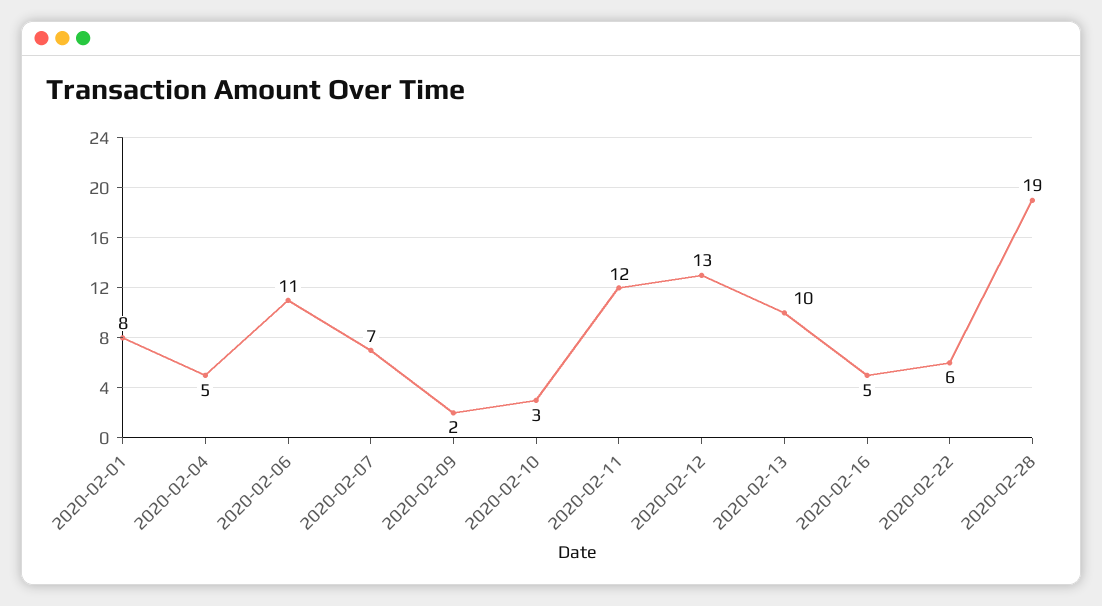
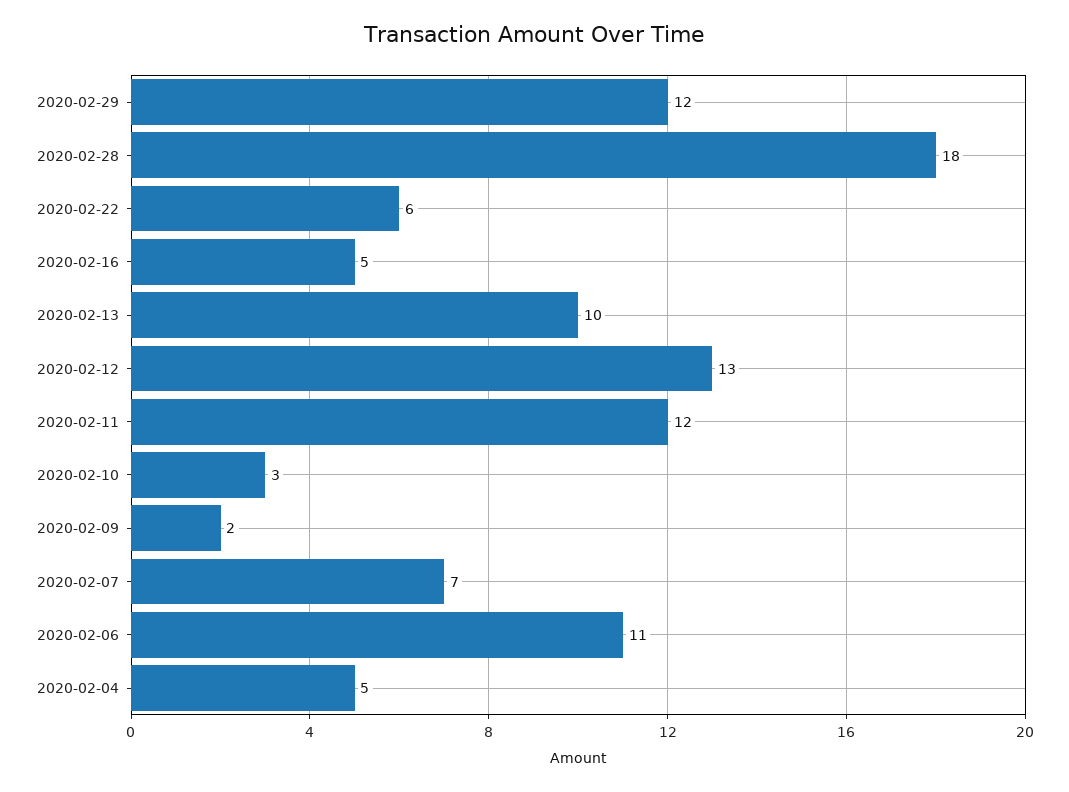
2020-02-01: 8 -> none
2020-02-28: 19 -> 18
2020-02-29: none -> 12

